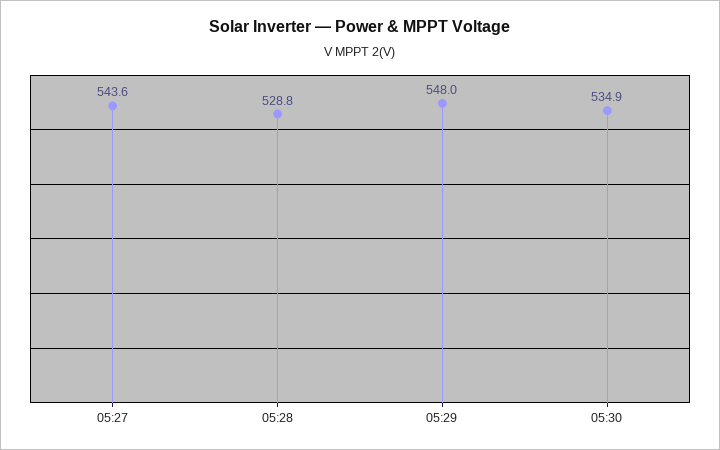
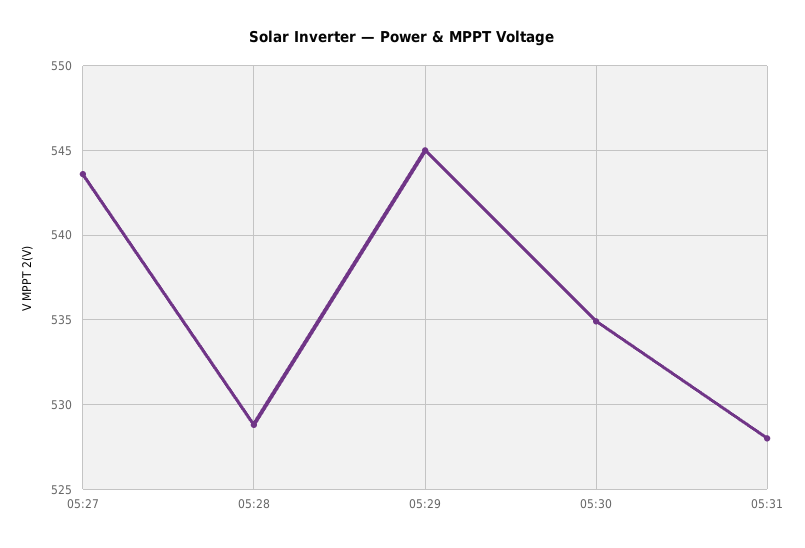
05:29: 548 -> 545
05:31: none -> 528

